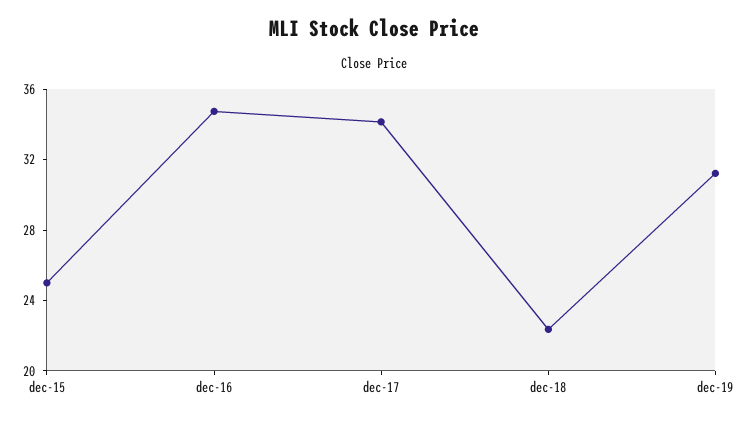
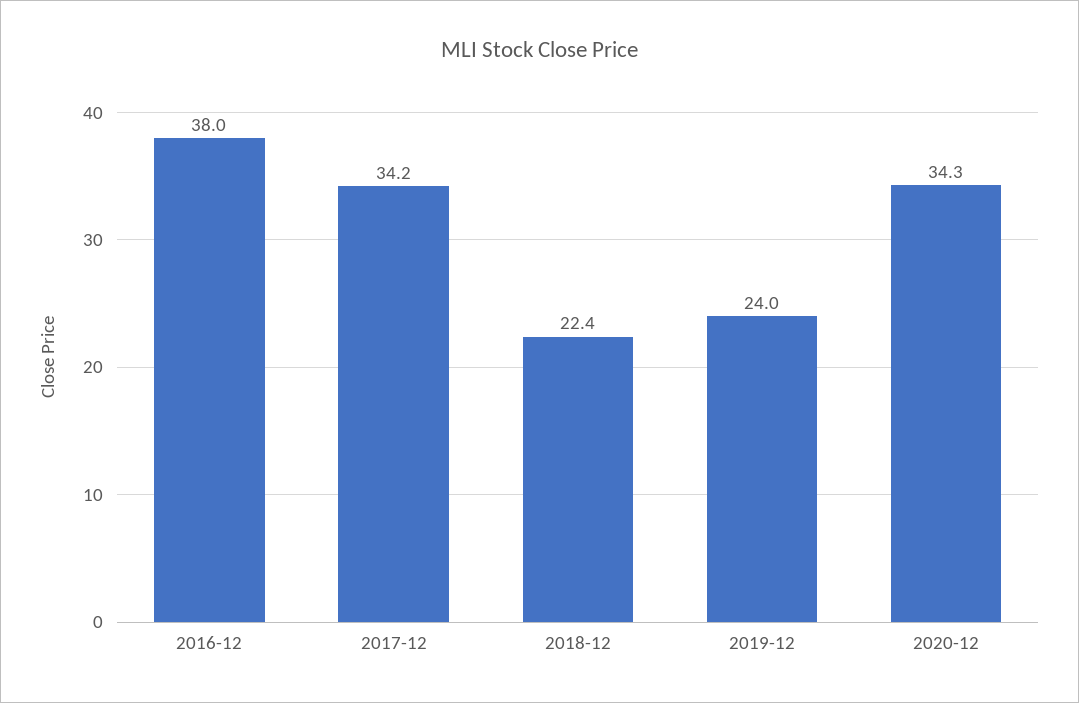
dec-15: 25 -> none
dec-16: 35 -> 38
dec-19: 31 -> 24
2020-12: none -> 34.3

